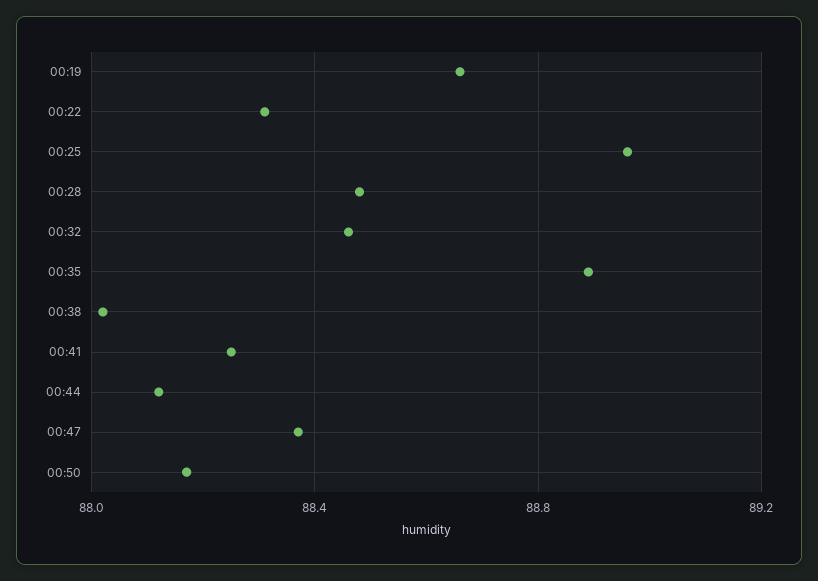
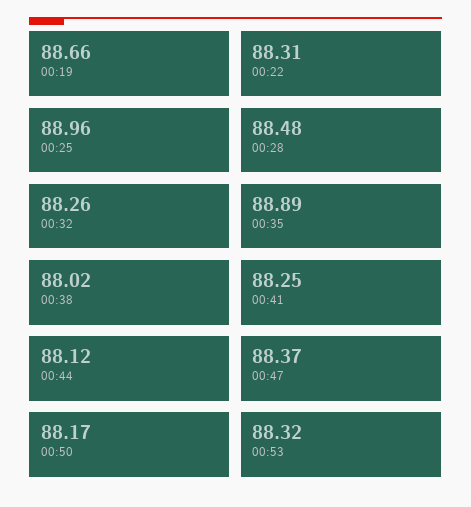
00:32: 88.45 -> 88.26
00:53: none -> 88.32

